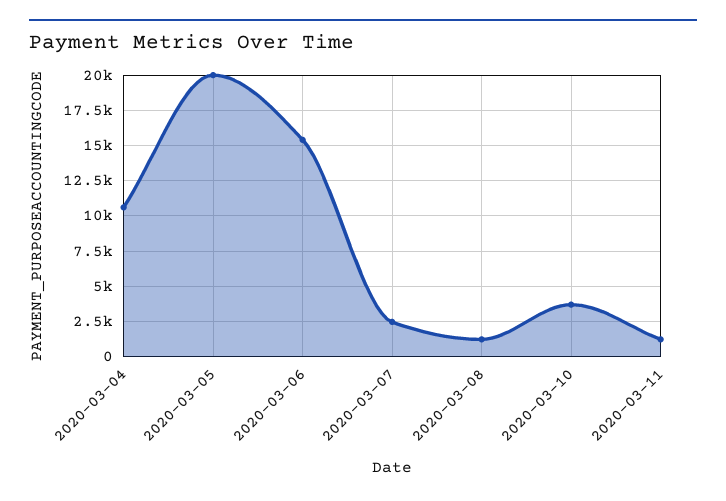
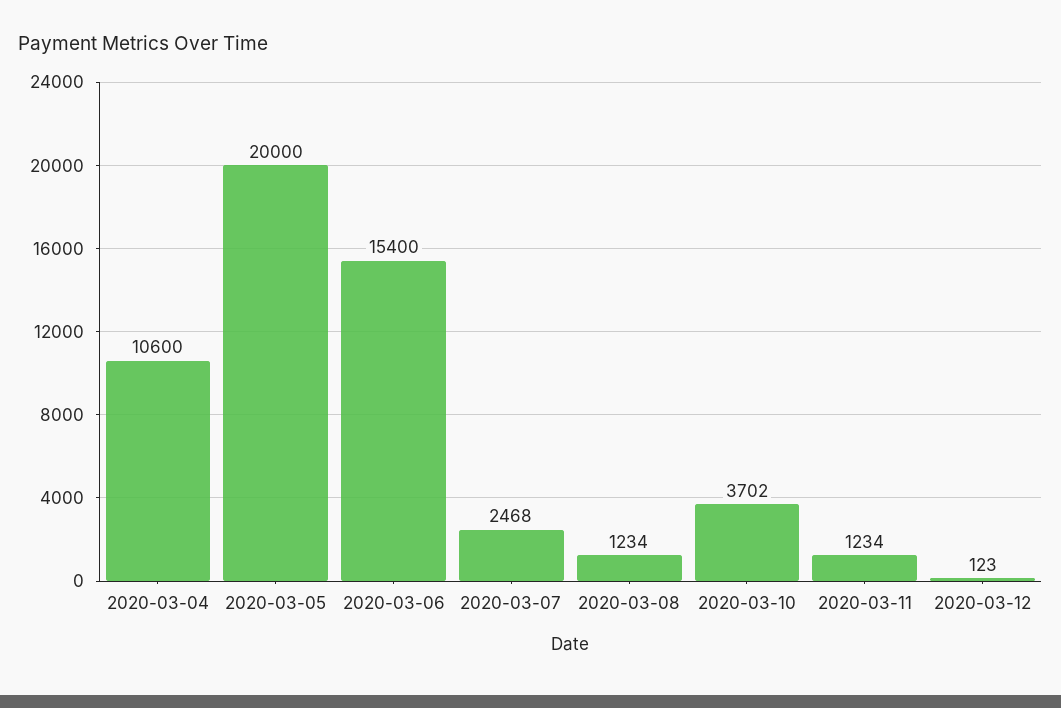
2020-03-12: none -> 123

